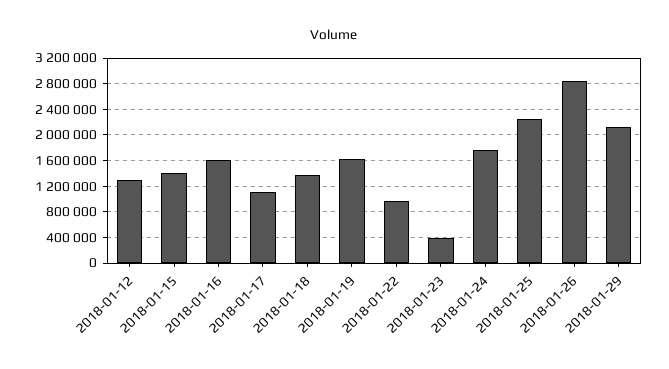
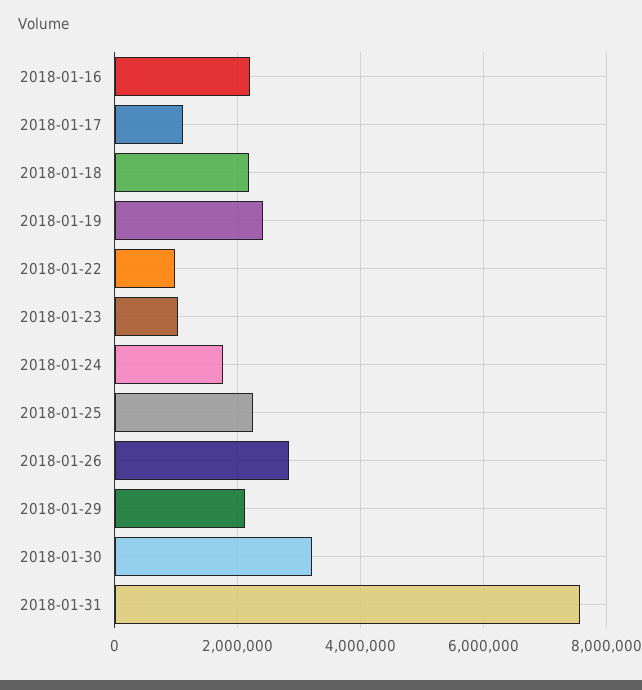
2018-01-12: 1300000 -> none
2018-01-15: 1400000 -> none
2018-01-16: 1600000 -> 2200000
2018-01-18: 1400000 -> 2200000
2018-01-19: 1600000 -> 2400000
2018-01-23: 400000 -> 1000000
2018-01-30: none -> 3200000
2018-01-31: none -> 7600000

